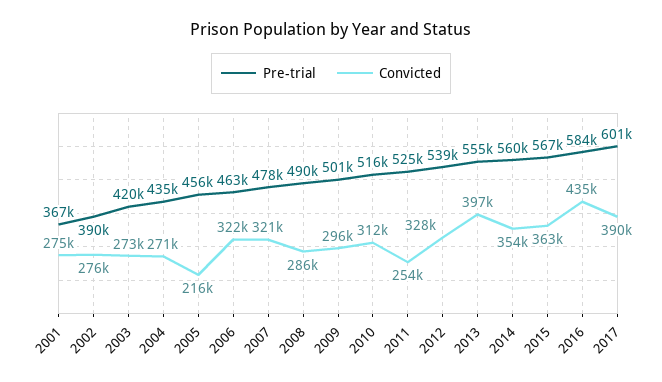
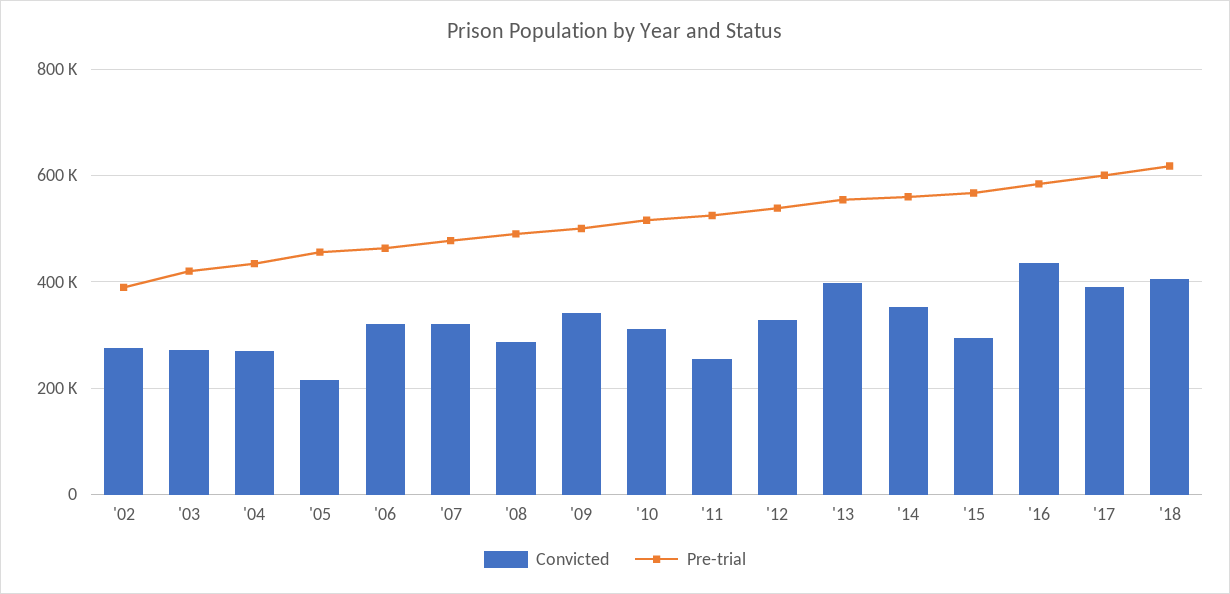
Pre-trial, 2001: 367000 -> none
Convicted, 2001: 275000 -> none
Convicted, 2009: 296000 -> 340000
Convicted, 2015: 363000 -> 300000
Convicted, '18: none -> 400000
Pre-trial, '18: none -> 620000

